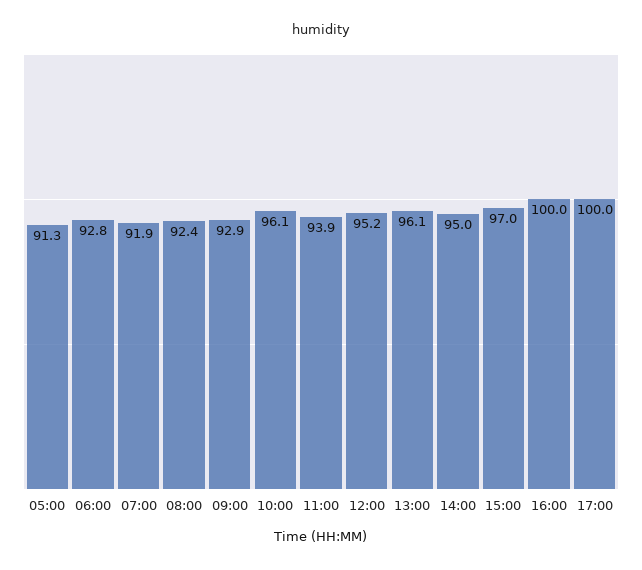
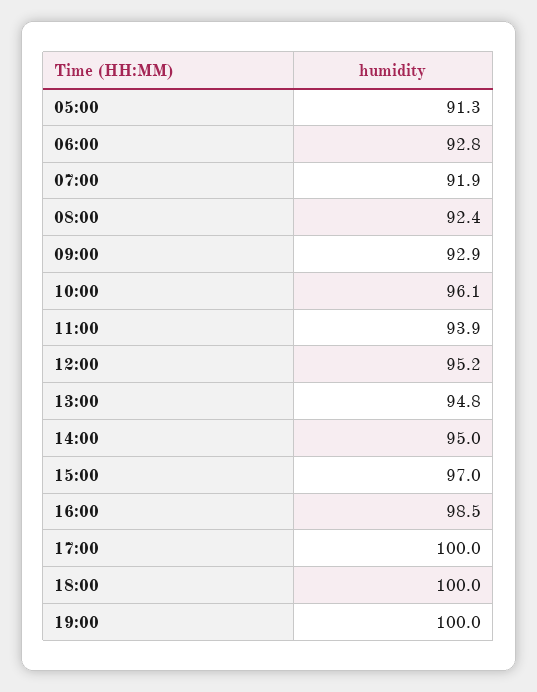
13:00: 96.1 -> 94.8
16:00: 100 -> 98.5
18:00: none -> 100
19:00: none -> 100

